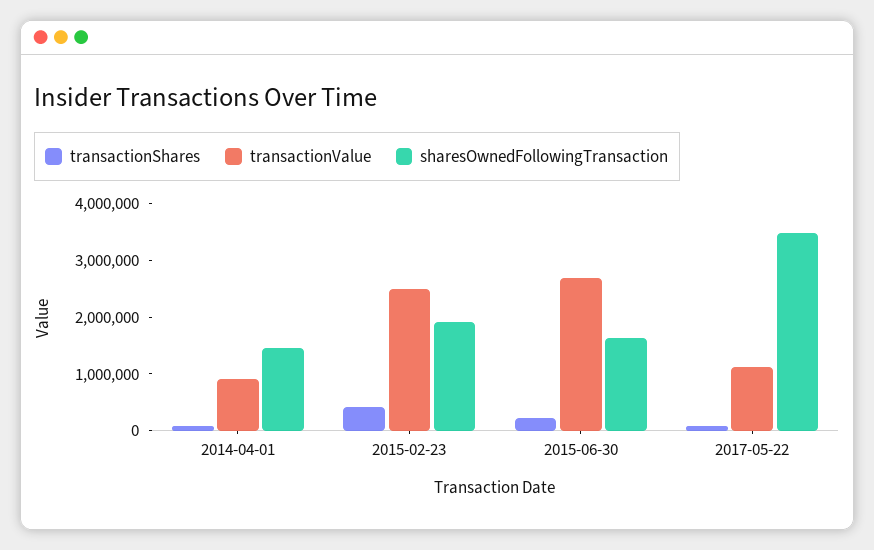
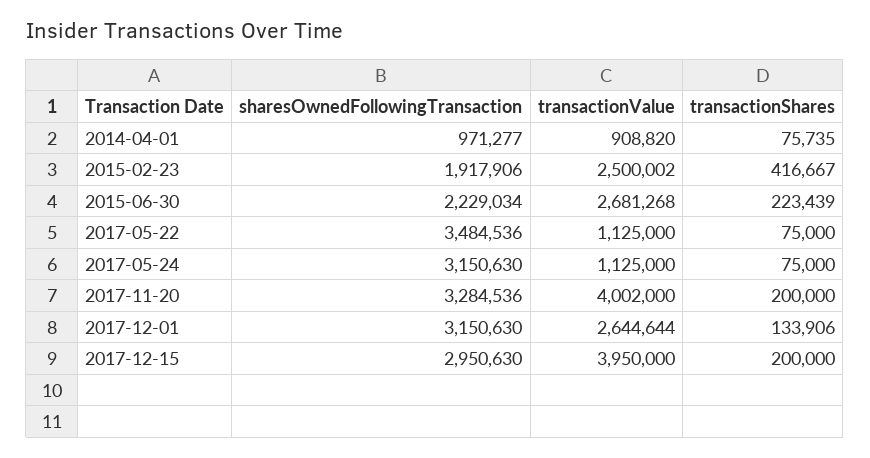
sharesOwnedFollowingTransaction, 2014-04-01: 1400000 -> 971277
sharesOwnedFollowingTransaction, 2015-06-30: 1600000 -> 2229034
sharesOwnedFollowingTransaction, 2017-05-24: none -> 3150630
transactionValue, 2017-05-24: none -> 1125000
transactionShares, 2017-05-24: none -> 75000
sharesOwnedFollowingTransaction, 2017-11-20: none -> 3284536
transactionValue, 2017-11-20: none -> 4002000
transactionShares, 2017-11-20: none -> 200000
sharesOwnedFollowingTransaction, 2017-12-01: none -> 3150630
transactionValue, 2017-12-01: none -> 2644644
transactionShares, 2017-12-01: none -> 133906
sharesOwnedFollowingTransaction, 2017-12-15: none -> 2950630
transactionValue, 2017-12-15: none -> 3950000
transactionShares, 2017-12-15: none -> 200000

